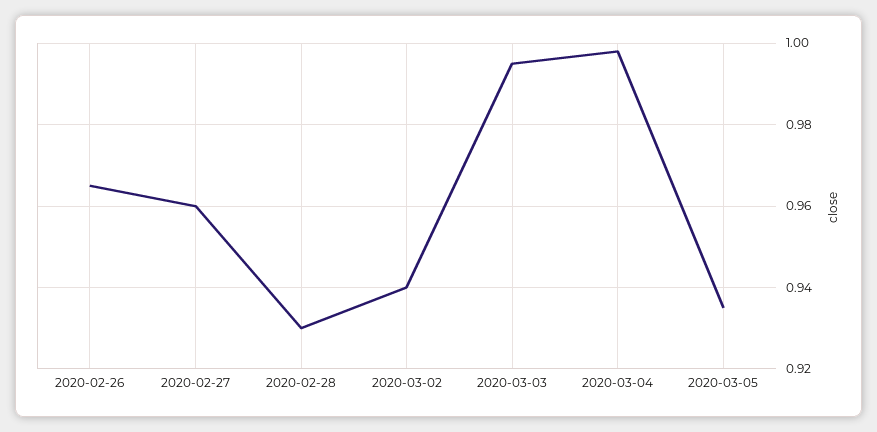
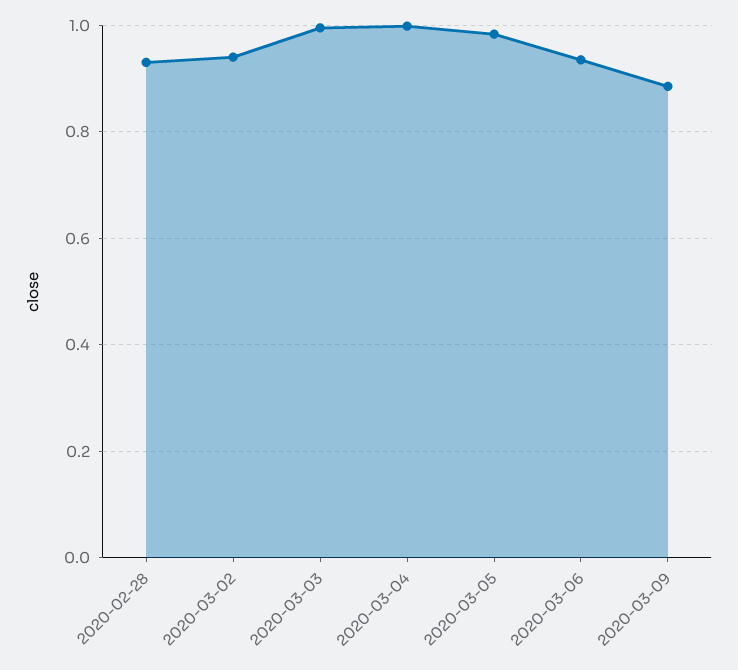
2020-02-26: 0.965 -> none
2020-02-27: 0.96 -> none
2020-03-05: 0.935 -> 0.98
2020-03-06: none -> 0.94
2020-03-09: none -> 0.88

